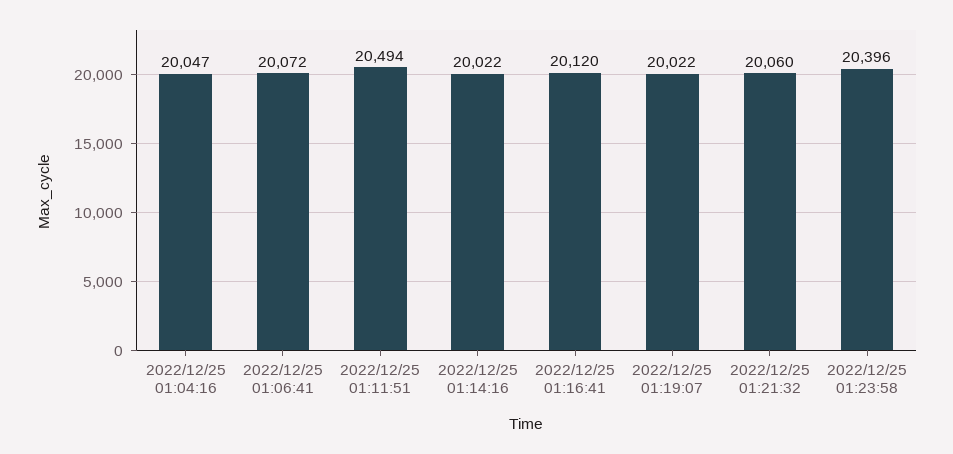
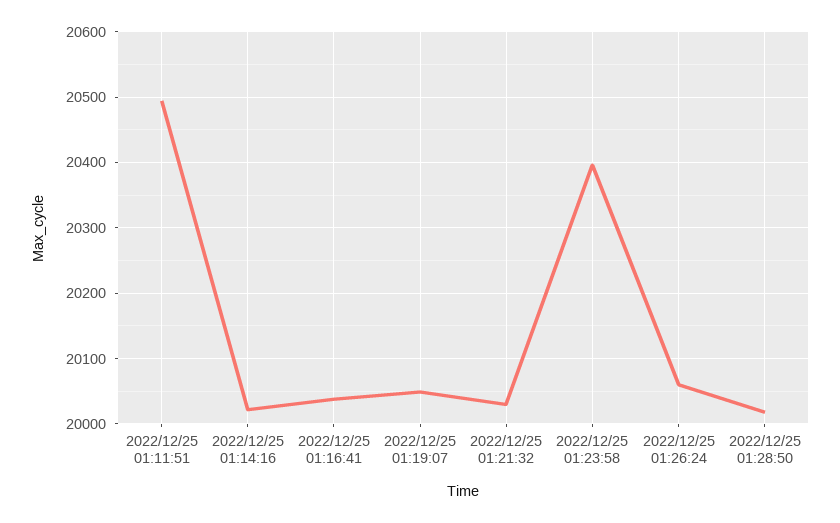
2022/12/25 01:04:16: 20047 -> none
2022/12/25 01:06:41: 20072 -> none
2022/12/25 01:16:41: 20120 -> 20040
2022/12/25 01:19:07: 20022 -> 20050
2022/12/25 01:21:32: 20060 -> 20030
2022/12/25 01:26:24: none -> 20060
2022/12/25 01:28:50: none -> 20020

